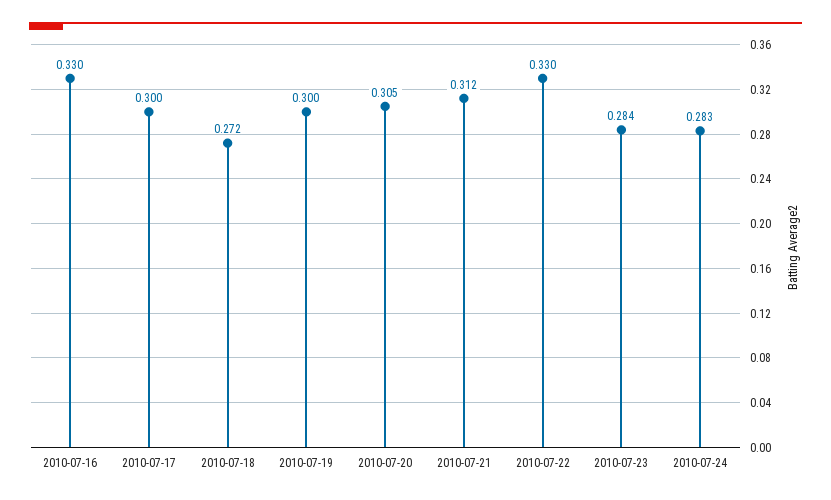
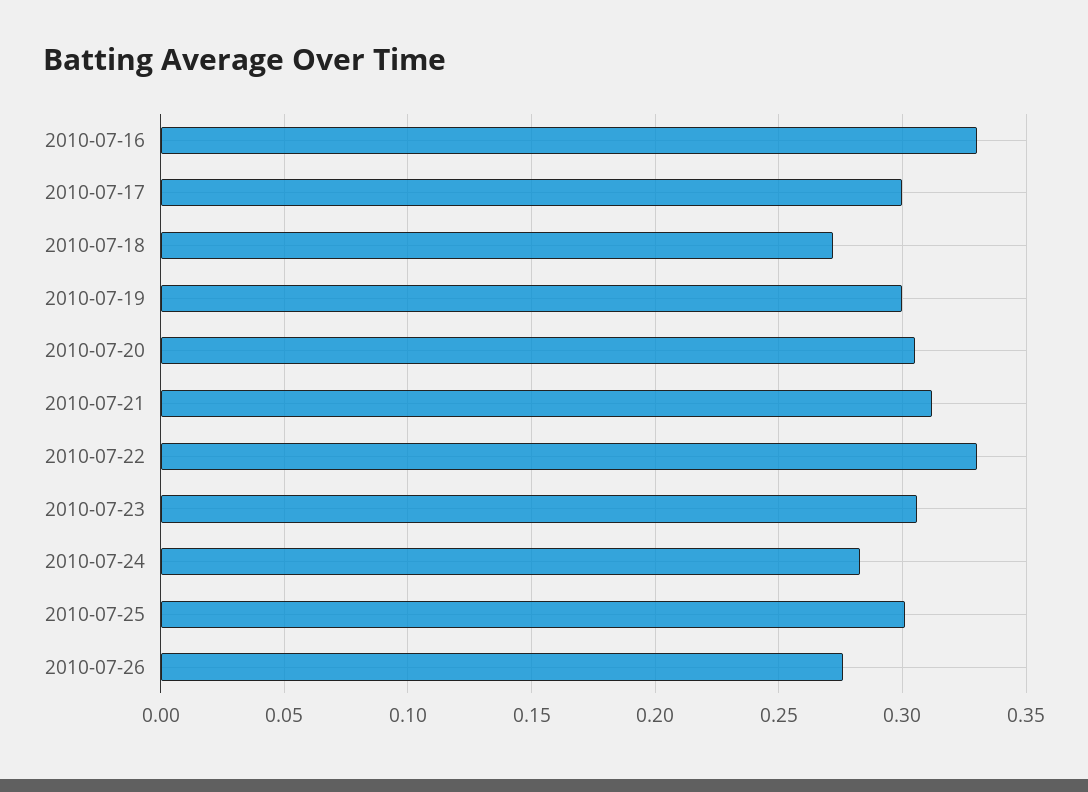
2010-07-23: 0.284 -> 0.305
2010-07-25: none -> 0.3
2010-07-26: none -> 0.275

